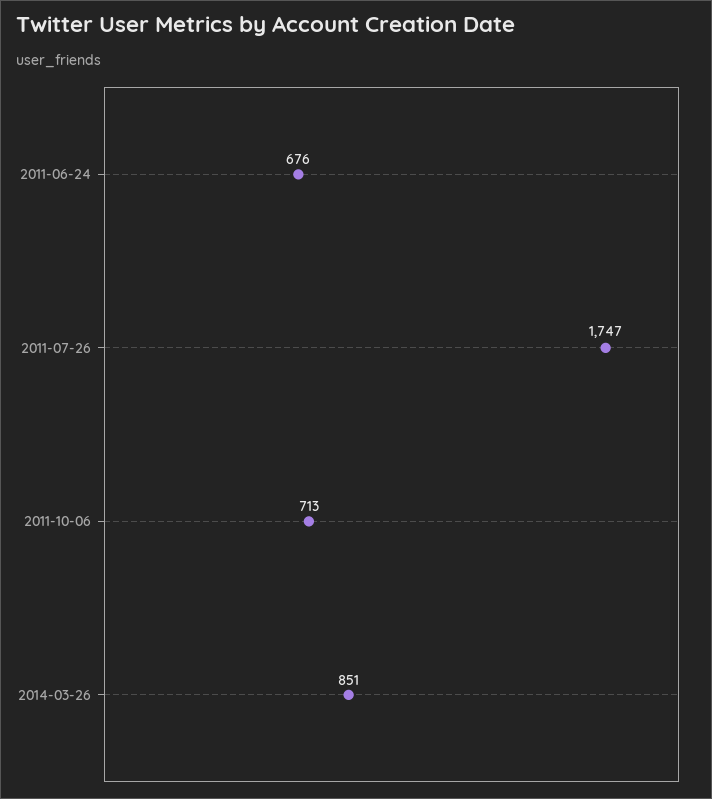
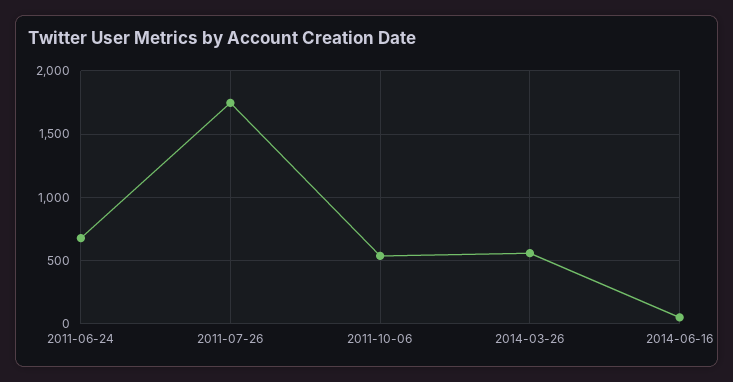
2011-10-06: 713 -> 550
2014-03-26: 851 -> 550
2014-06-16: none -> 50

